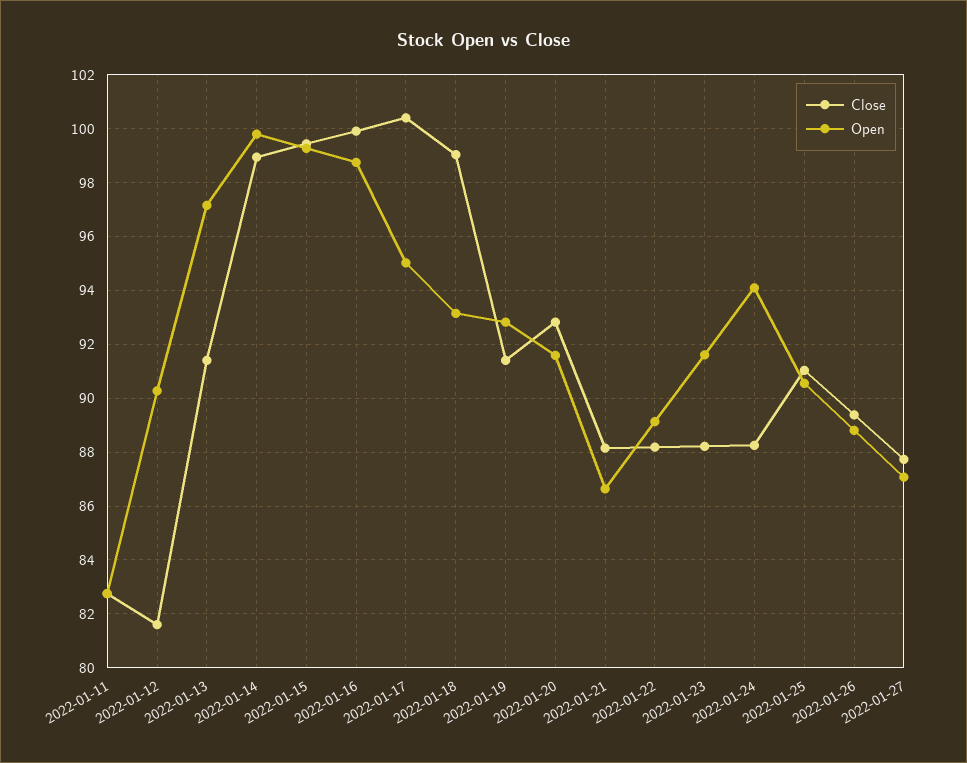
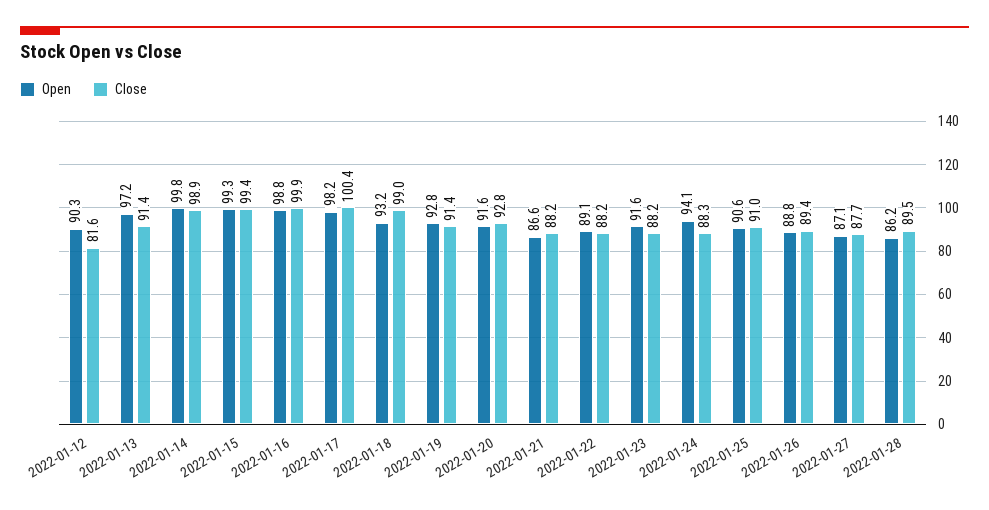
Close, 2022-01-11: 82.75 -> none
Open, 2022-01-11: 82.75 -> none
Open, 2022-01-17: 95 -> 98.2
Open, 2022-01-28: none -> 86.2
Close, 2022-01-28: none -> 89.5

